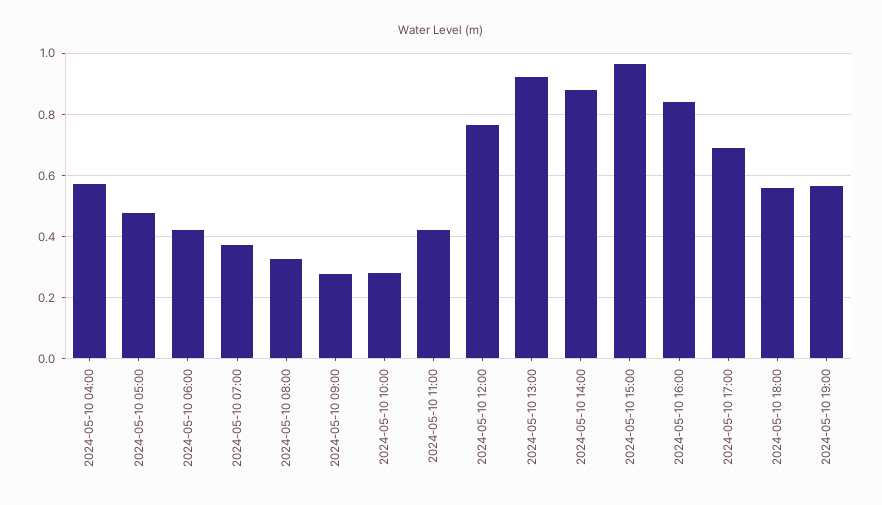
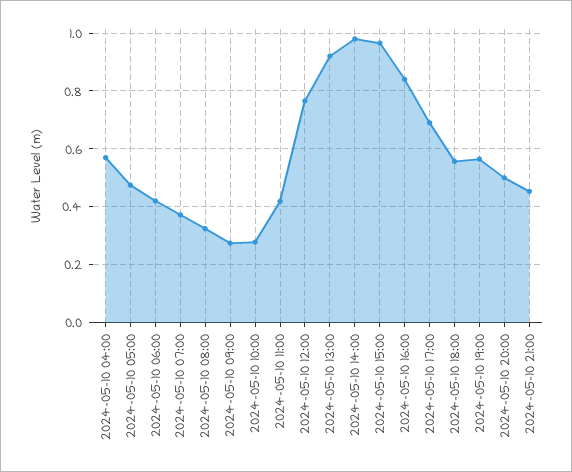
2024-05-10 14:00: 0.88 -> 0.975
2024-05-10 20:00: none -> 0.5
2024-05-10 21:00: none -> 0.45

